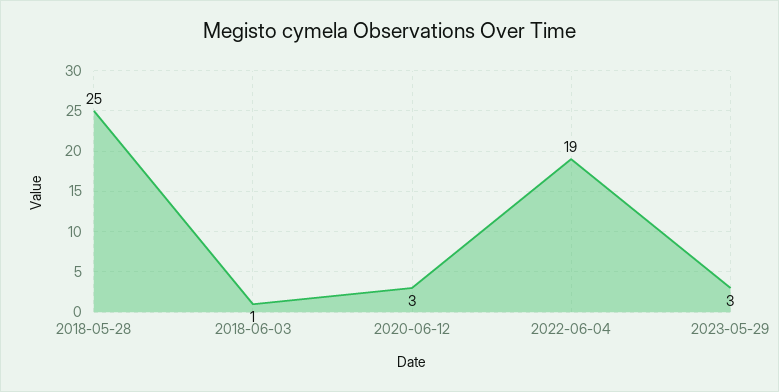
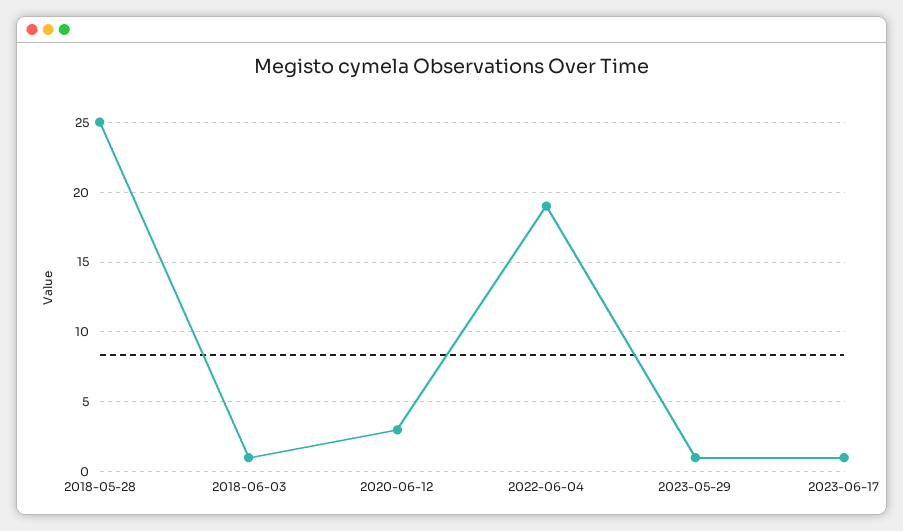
2023-05-29: 3 -> 1
2023-06-17: none -> 1

